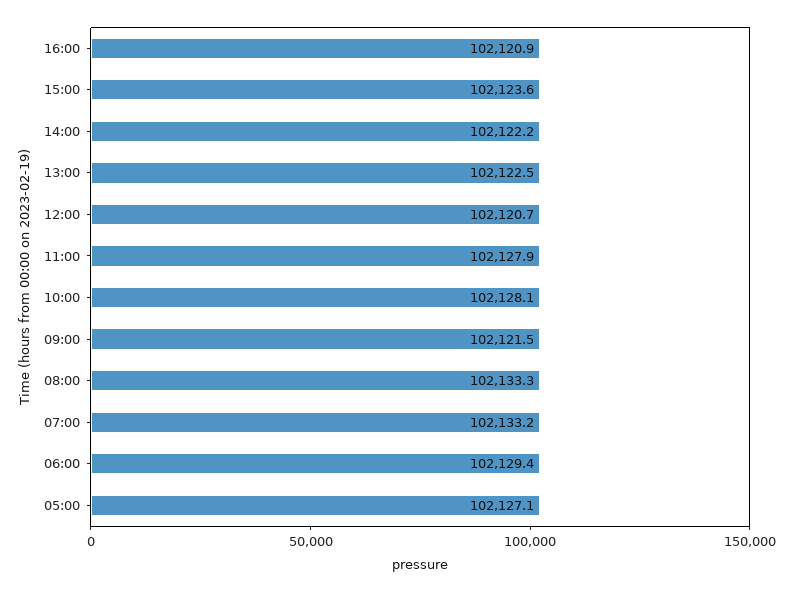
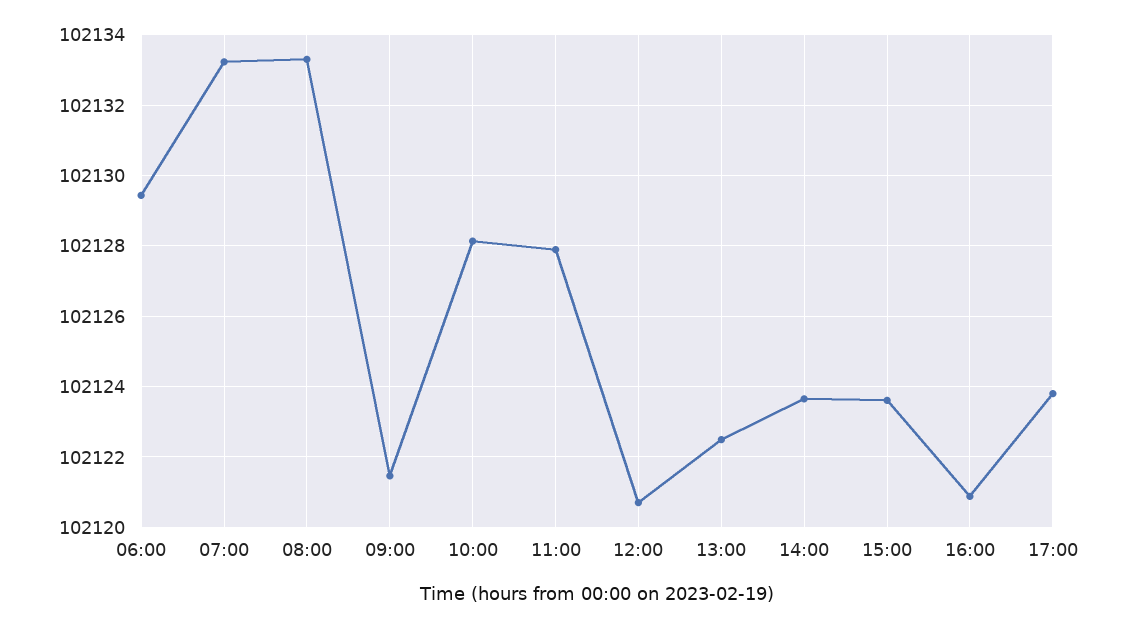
14:00: 102122.2 -> 102123.6
05:00: 102127.1 -> none
17:00: none -> 102123.8

